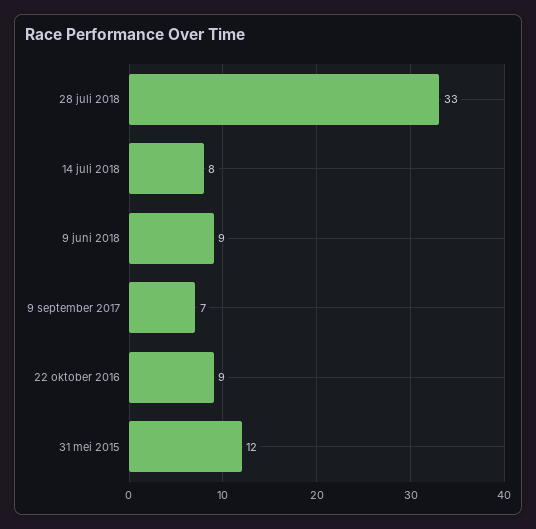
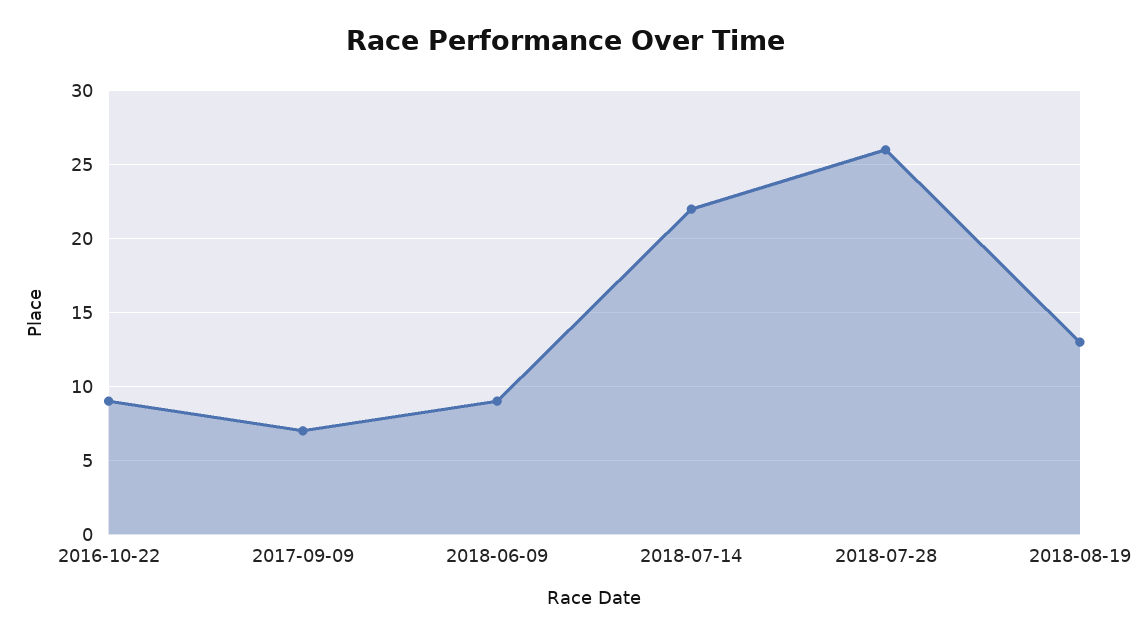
28 juli 2018: 33 -> 26
14 juli 2018: 8 -> 22
31 mei 2015: 12 -> none
2018-08-19: none -> 13

